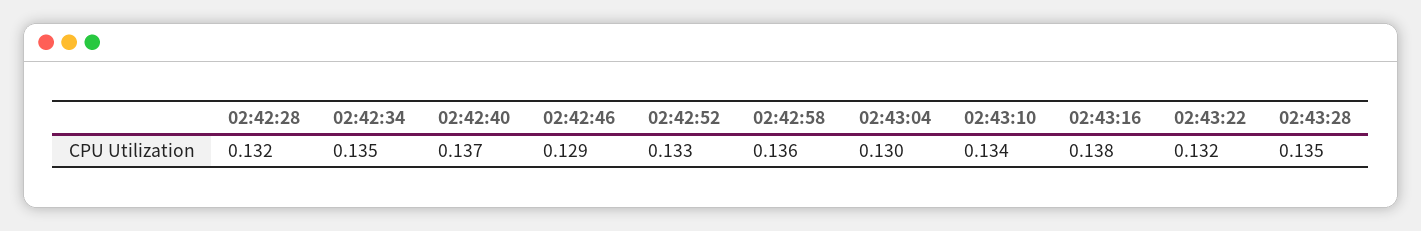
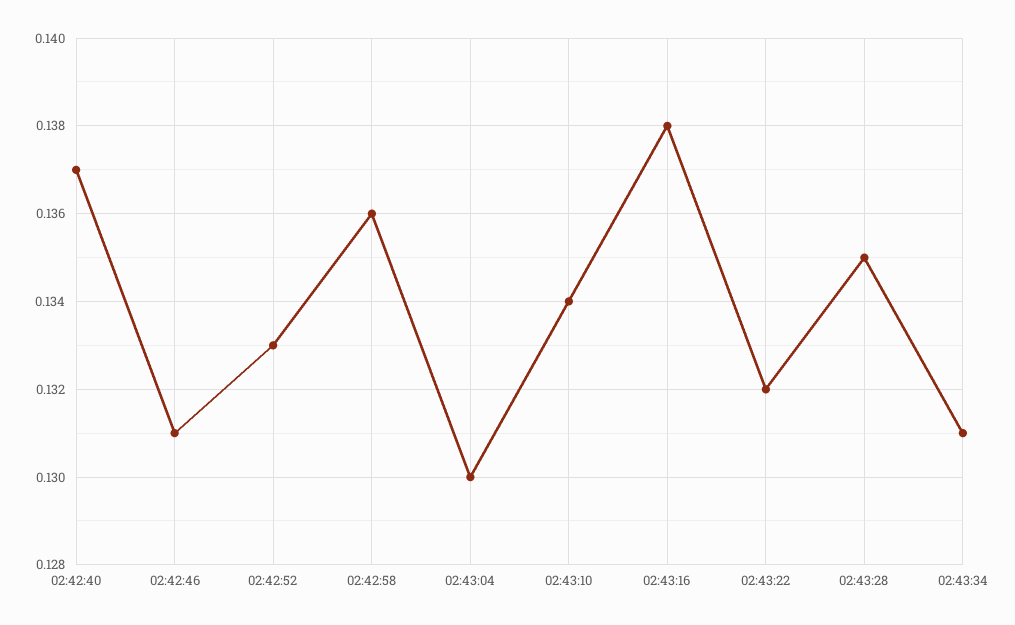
02:42:28: 0.132 -> none
02:42:34: 0.135 -> none
02:42:46: 0.129 -> 0.131
02:43:34: none -> 0.131

